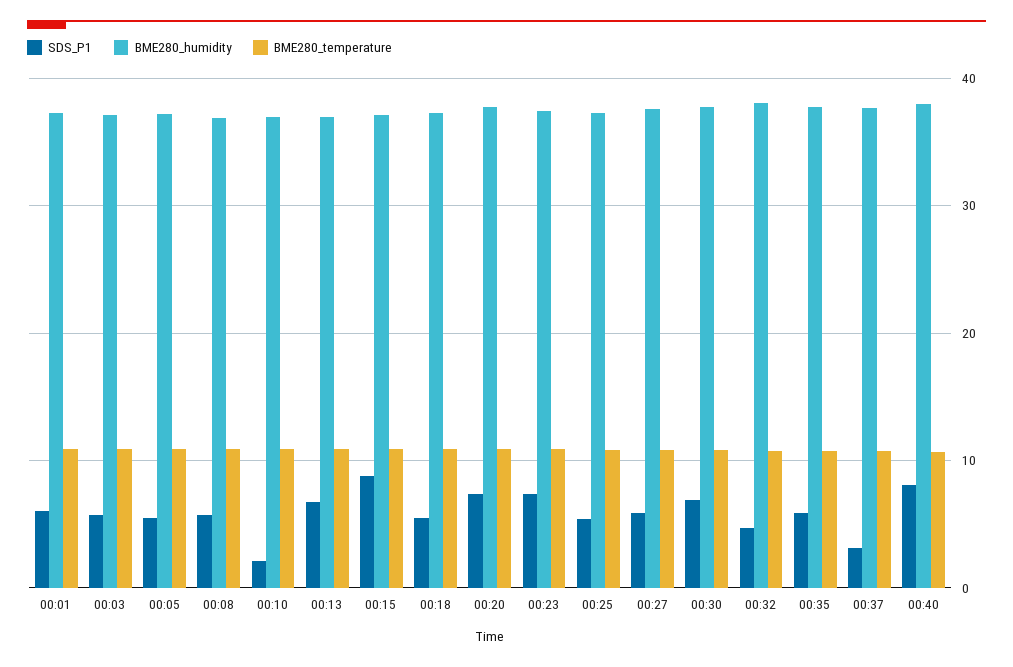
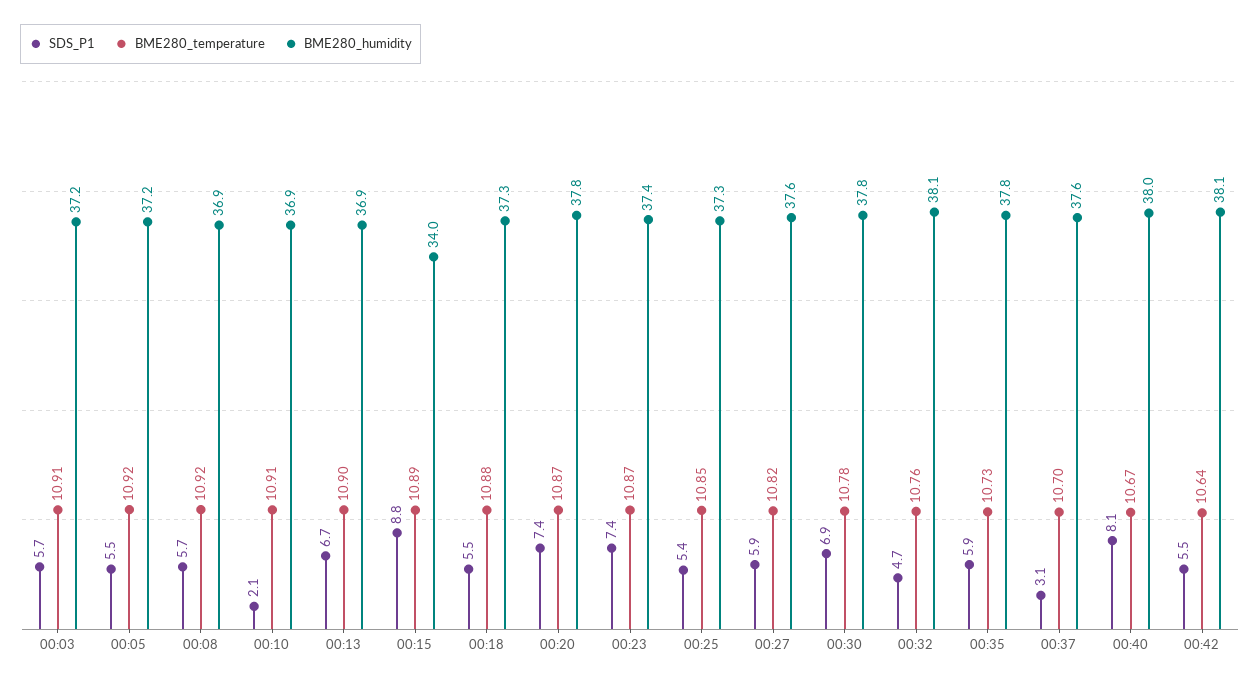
SDS_P1, 00:01: 6 -> none
BME280_humidity, 00:01: 37 -> none
BME280_temperature, 00:01: 11 -> none
BME280_humidity, 00:15: 37 -> 34
SDS_P1, 00:42: none -> 5.5
BME280_temperature, 00:42: none -> 10.64
BME280_humidity, 00:42: none -> 38.1

